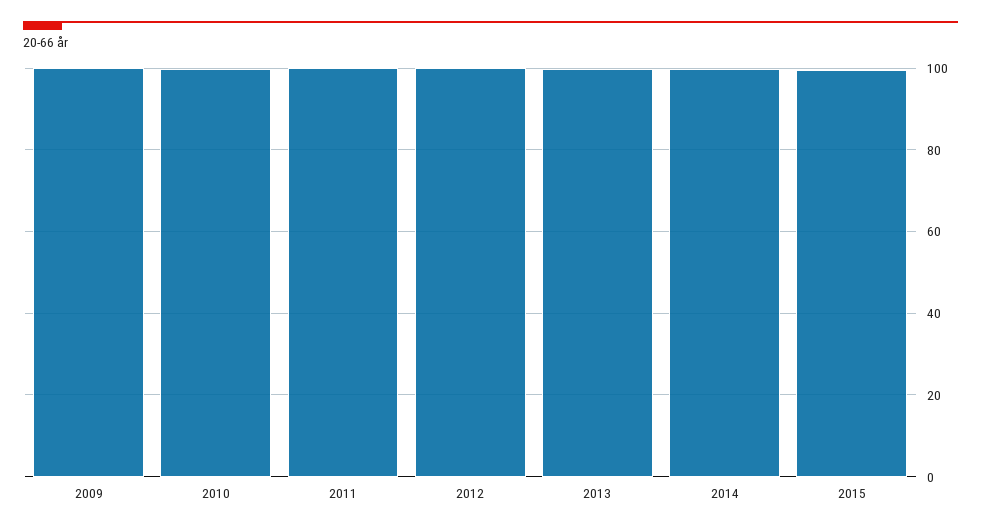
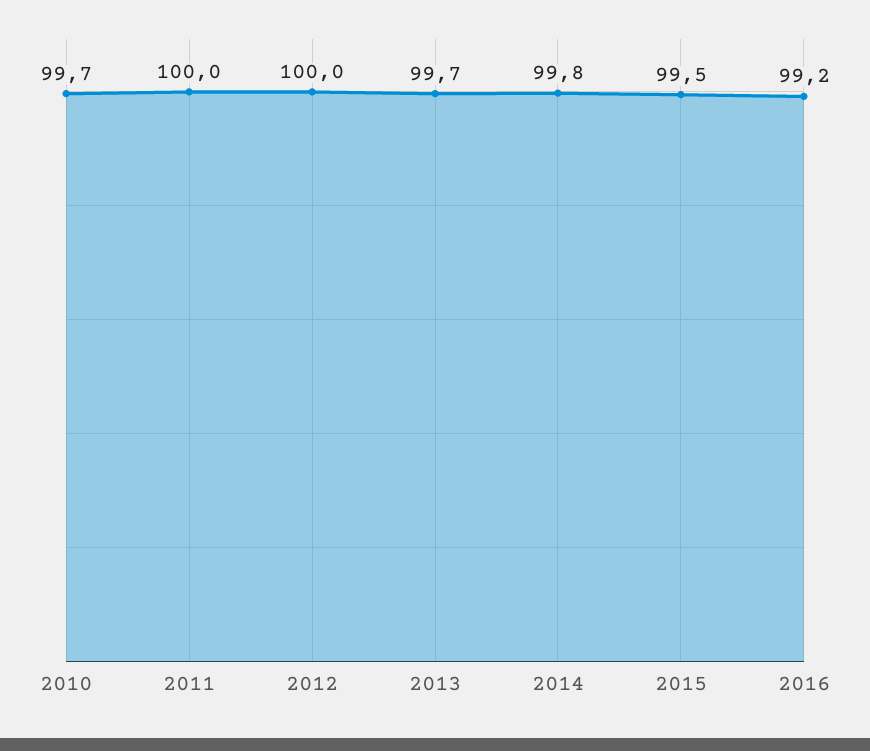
2009: 100 -> none
2016: none -> 99.2

